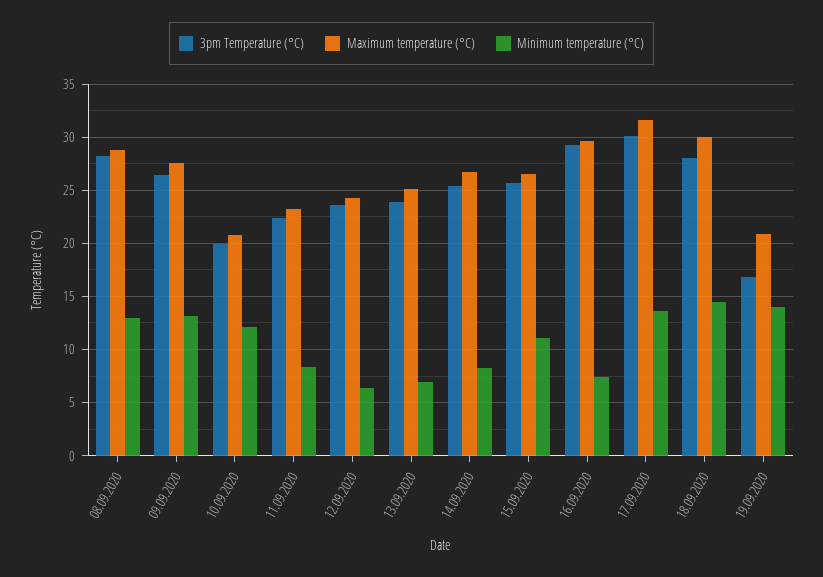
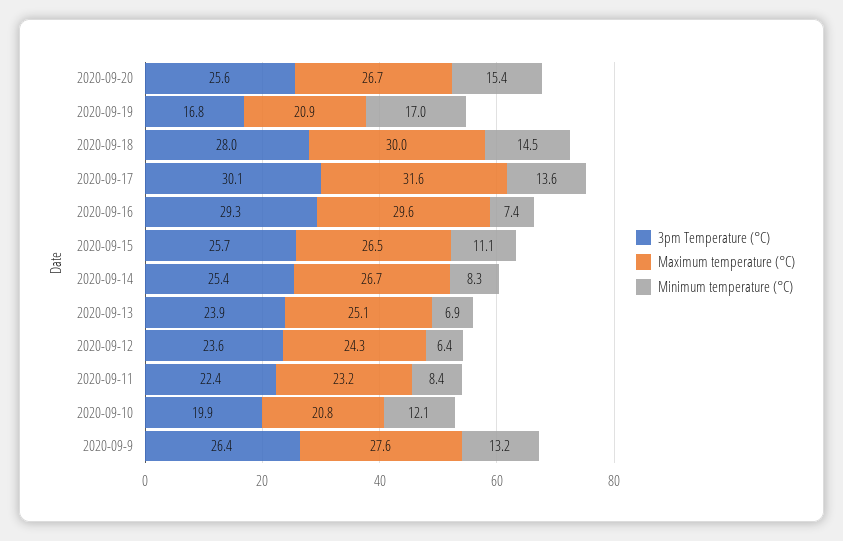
3pm Temperature (°C), 08.09.2020: 28 -> none
Maximum temperature (°C), 08.09.2020: 29 -> none
Minimum temperature (°C), 08.09.2020: 13 -> none
Minimum temperature (°C), 19.09.2020: 14 -> 17
3pm Temperature (°C), 2020-09-20: none -> 25.6
Maximum temperature (°C), 2020-09-20: none -> 26.7
Minimum temperature (°C), 2020-09-20: none -> 15.4

